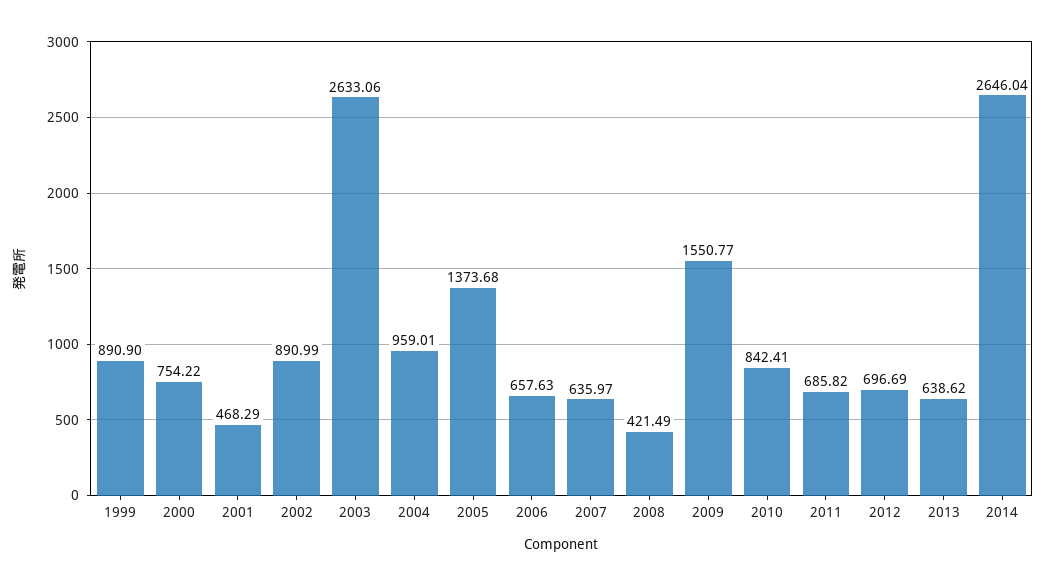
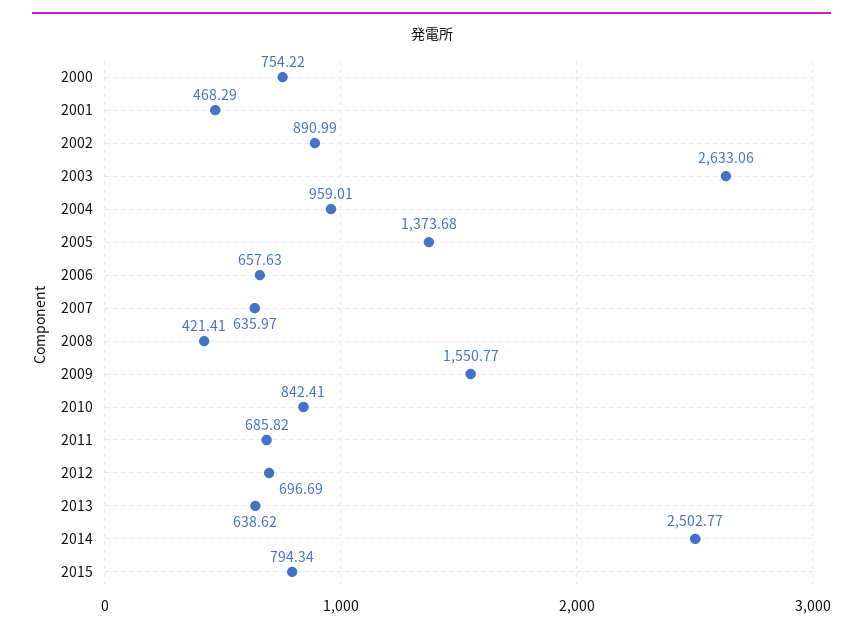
1999: 890.9 -> none
2008: 421.49 -> 421.41
2014: 2646.04 -> 2502.77
2015: none -> 794.34

